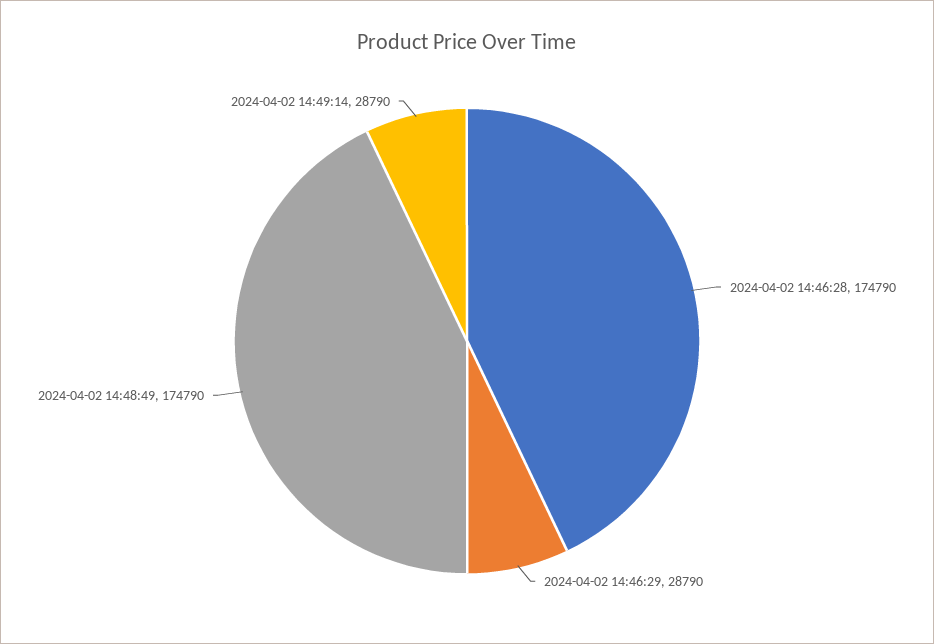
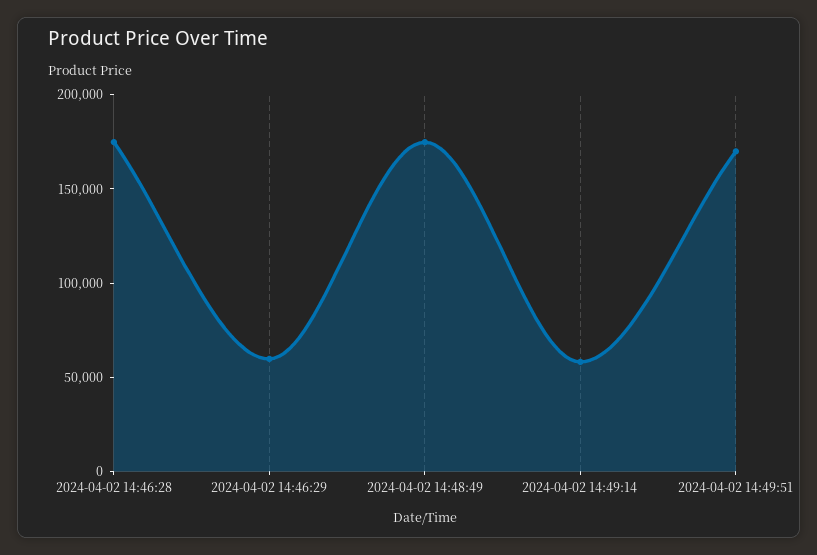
2024-04-02 14:46:29: 28790 -> 60000
2024-04-02 14:49:14: 28790 -> 60000
2024-04-02 14:49:51: none -> 170000

